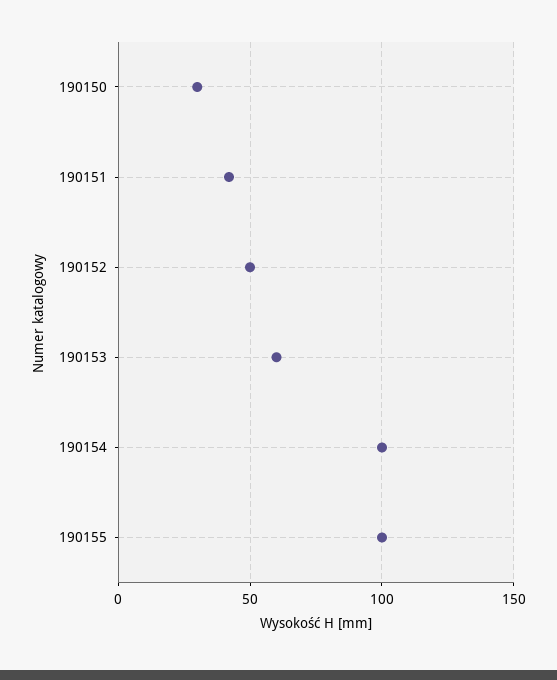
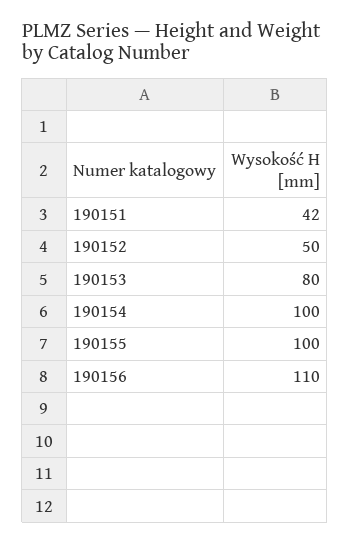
190150: 30 -> none
190153: 60 -> 80
190156: none -> 110

